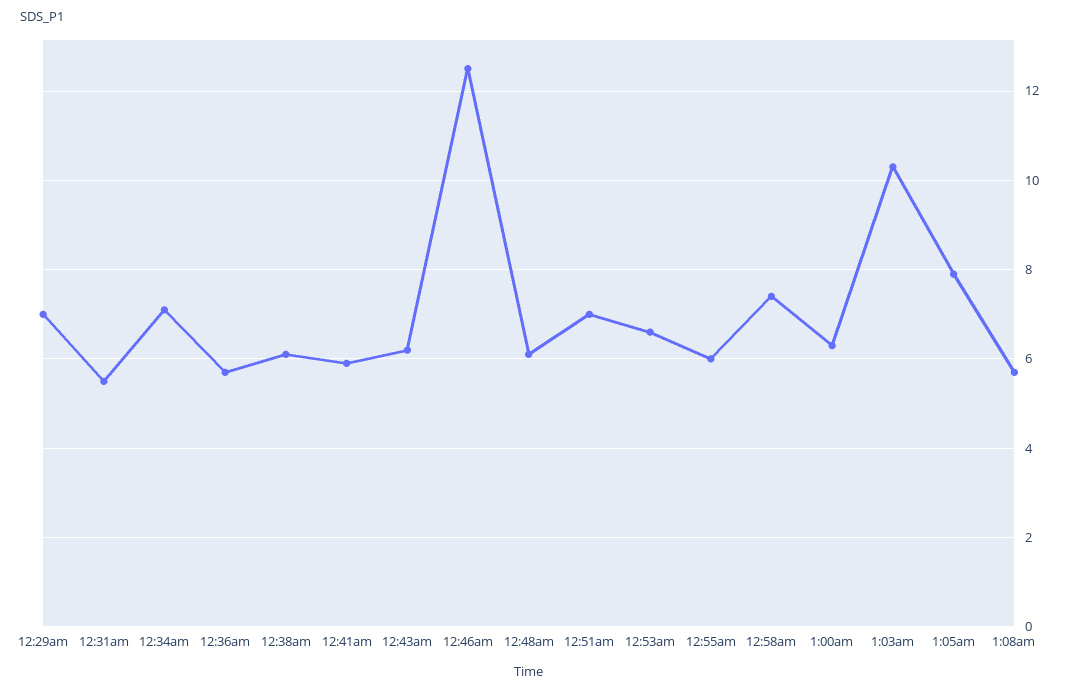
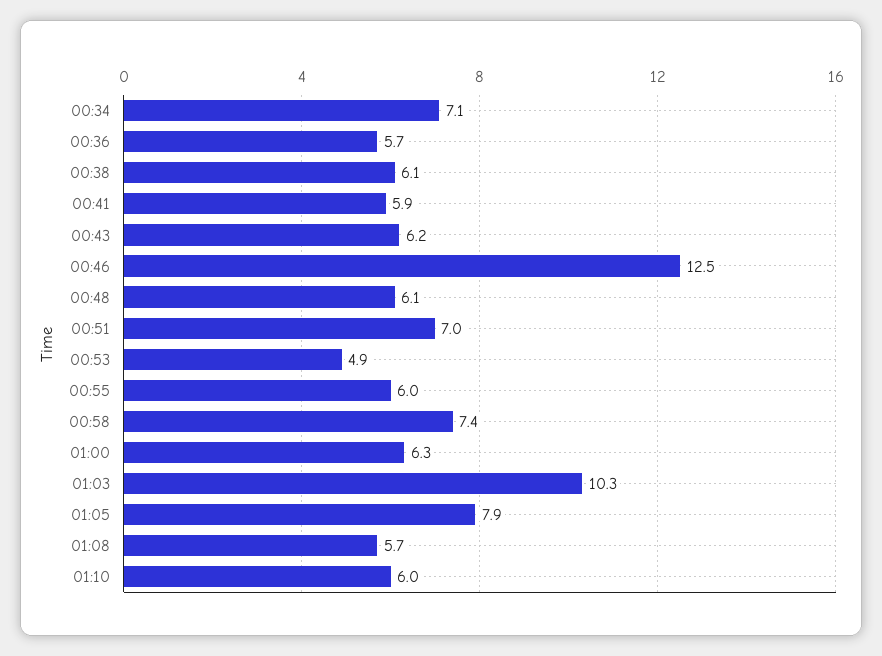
12:29am: 7 -> none
12:31am: 5.5 -> none
12:53am: 6.5 -> 4.9
01:10: none -> 6

